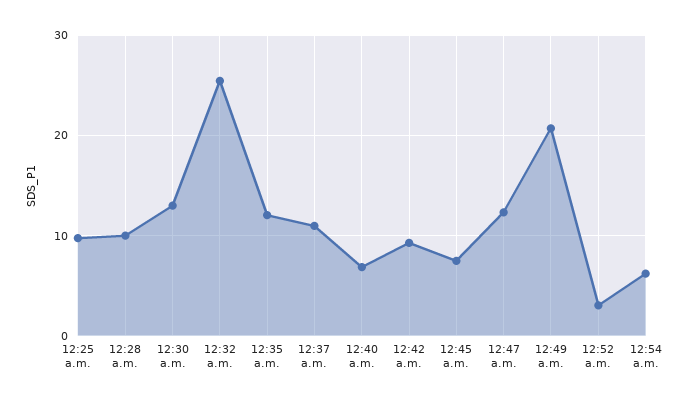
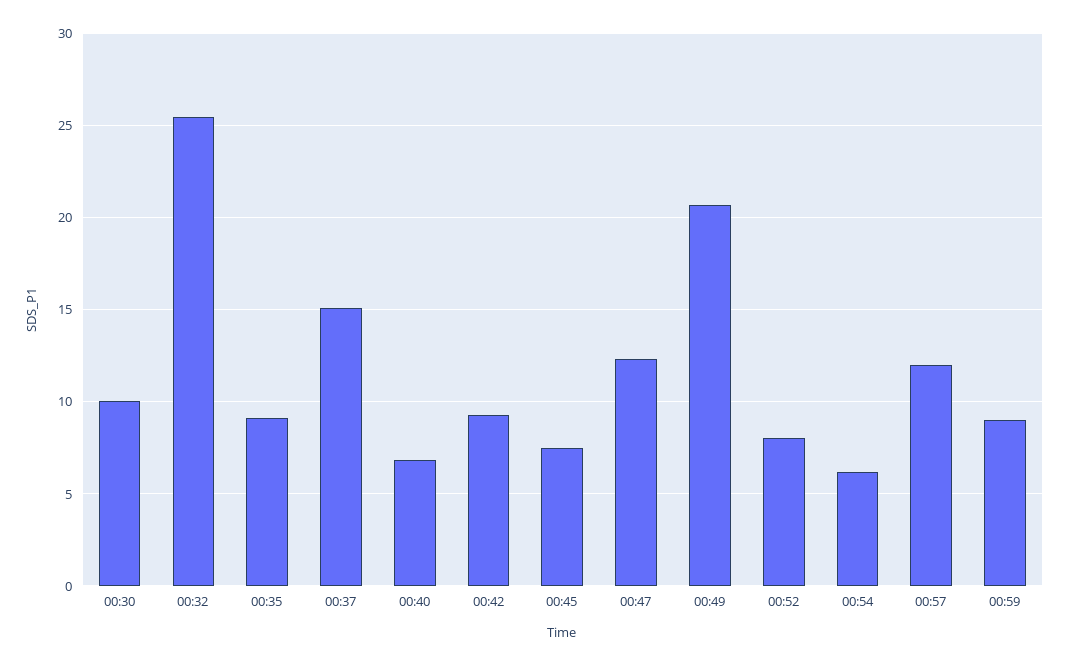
12:25 a.m.: 10 -> none
12:28 a.m.: 10 -> none
12:30 a.m.: 13 -> 10
12:35 a.m.: 12 -> 9
12:37 a.m.: 11 -> 15
12:52 a.m.: 3 -> 8
00:57: none -> 12
00:59: none -> 9

